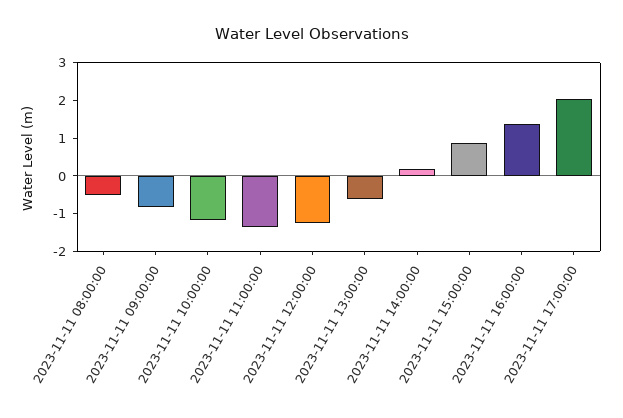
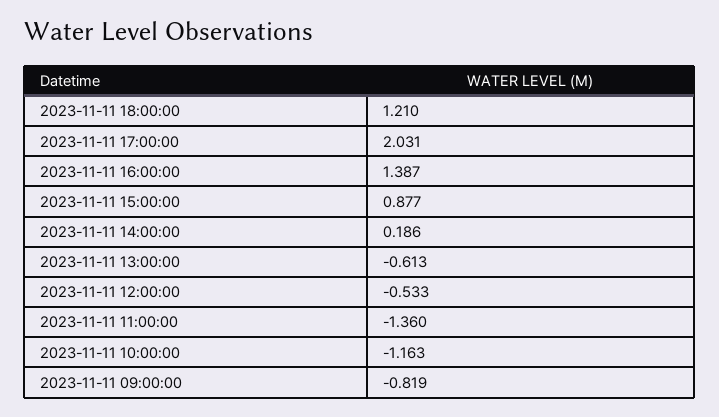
2023-11-11 08:00:00: -0.5 -> none
2023-11-11 12:00:00: -1.25 -> -0.533
2023-11-11 18:00:00: none -> 1.21

